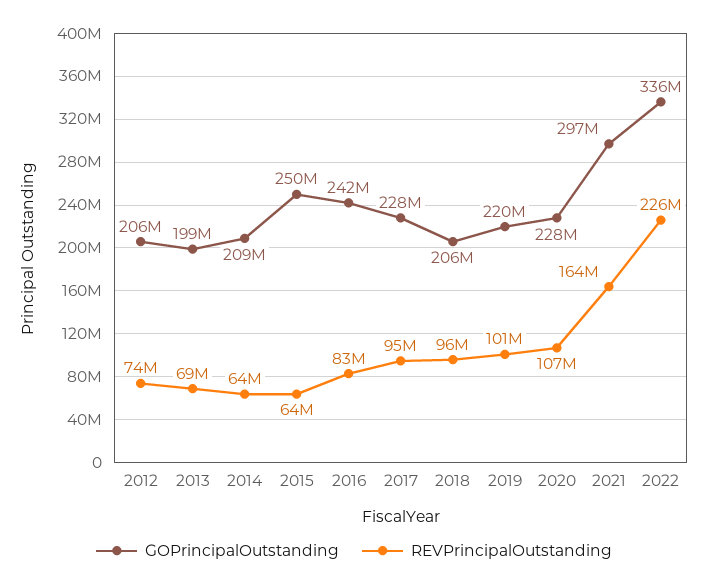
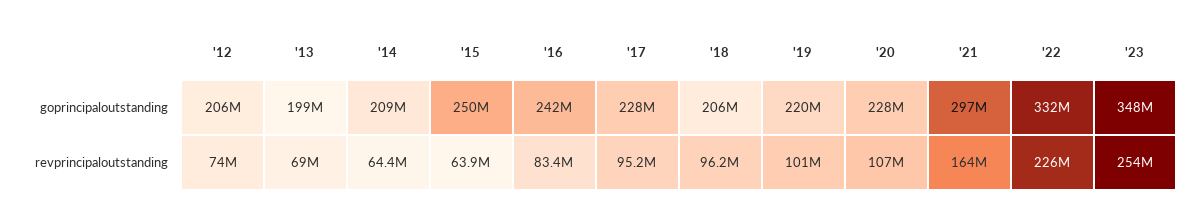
GOPrincipalOutstanding, 2022: 336000000 -> 332000000
GOPrincipalOutstanding, '23: none -> 348000000
REVPrincipalOutstanding, '23: none -> 254000000

